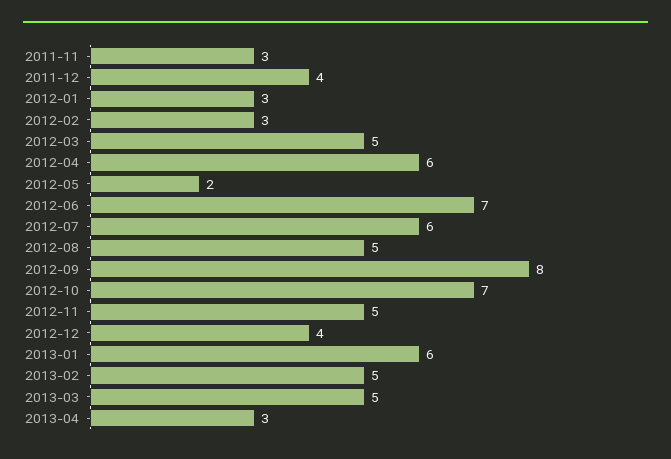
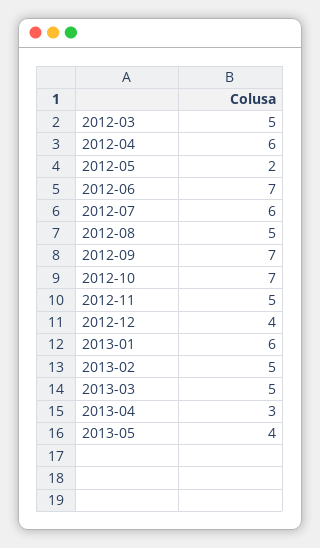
2011-11: 3 -> none
2011-12: 4 -> none
2012-01: 3 -> none
2012-02: 3 -> none
2012-09: 8 -> 7
2013-05: none -> 4

